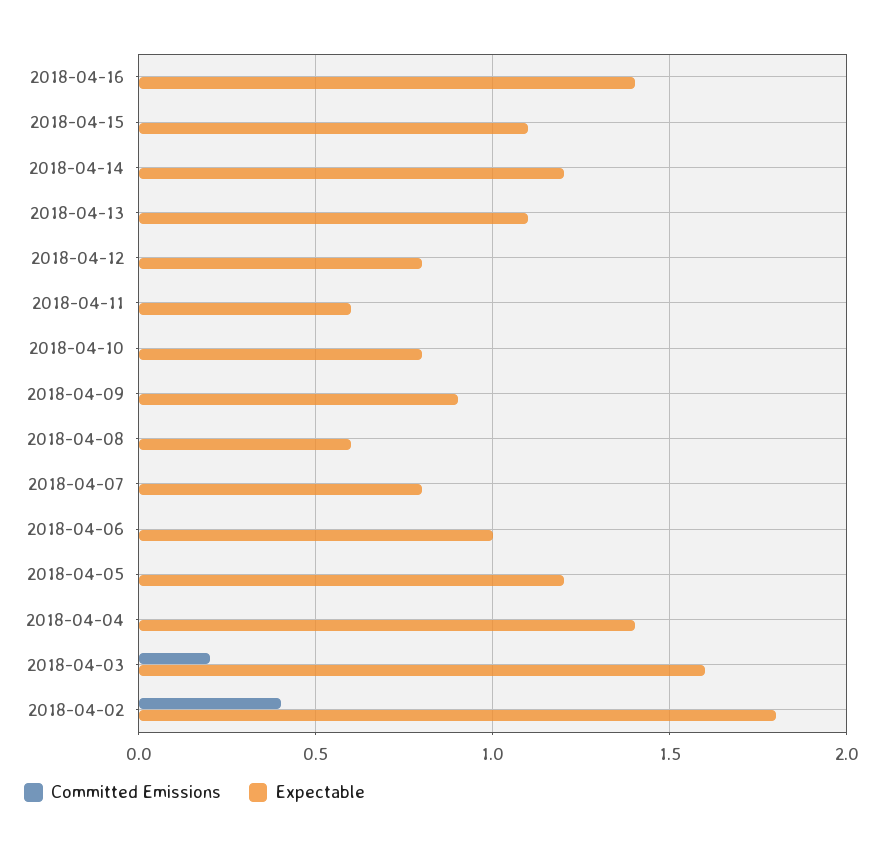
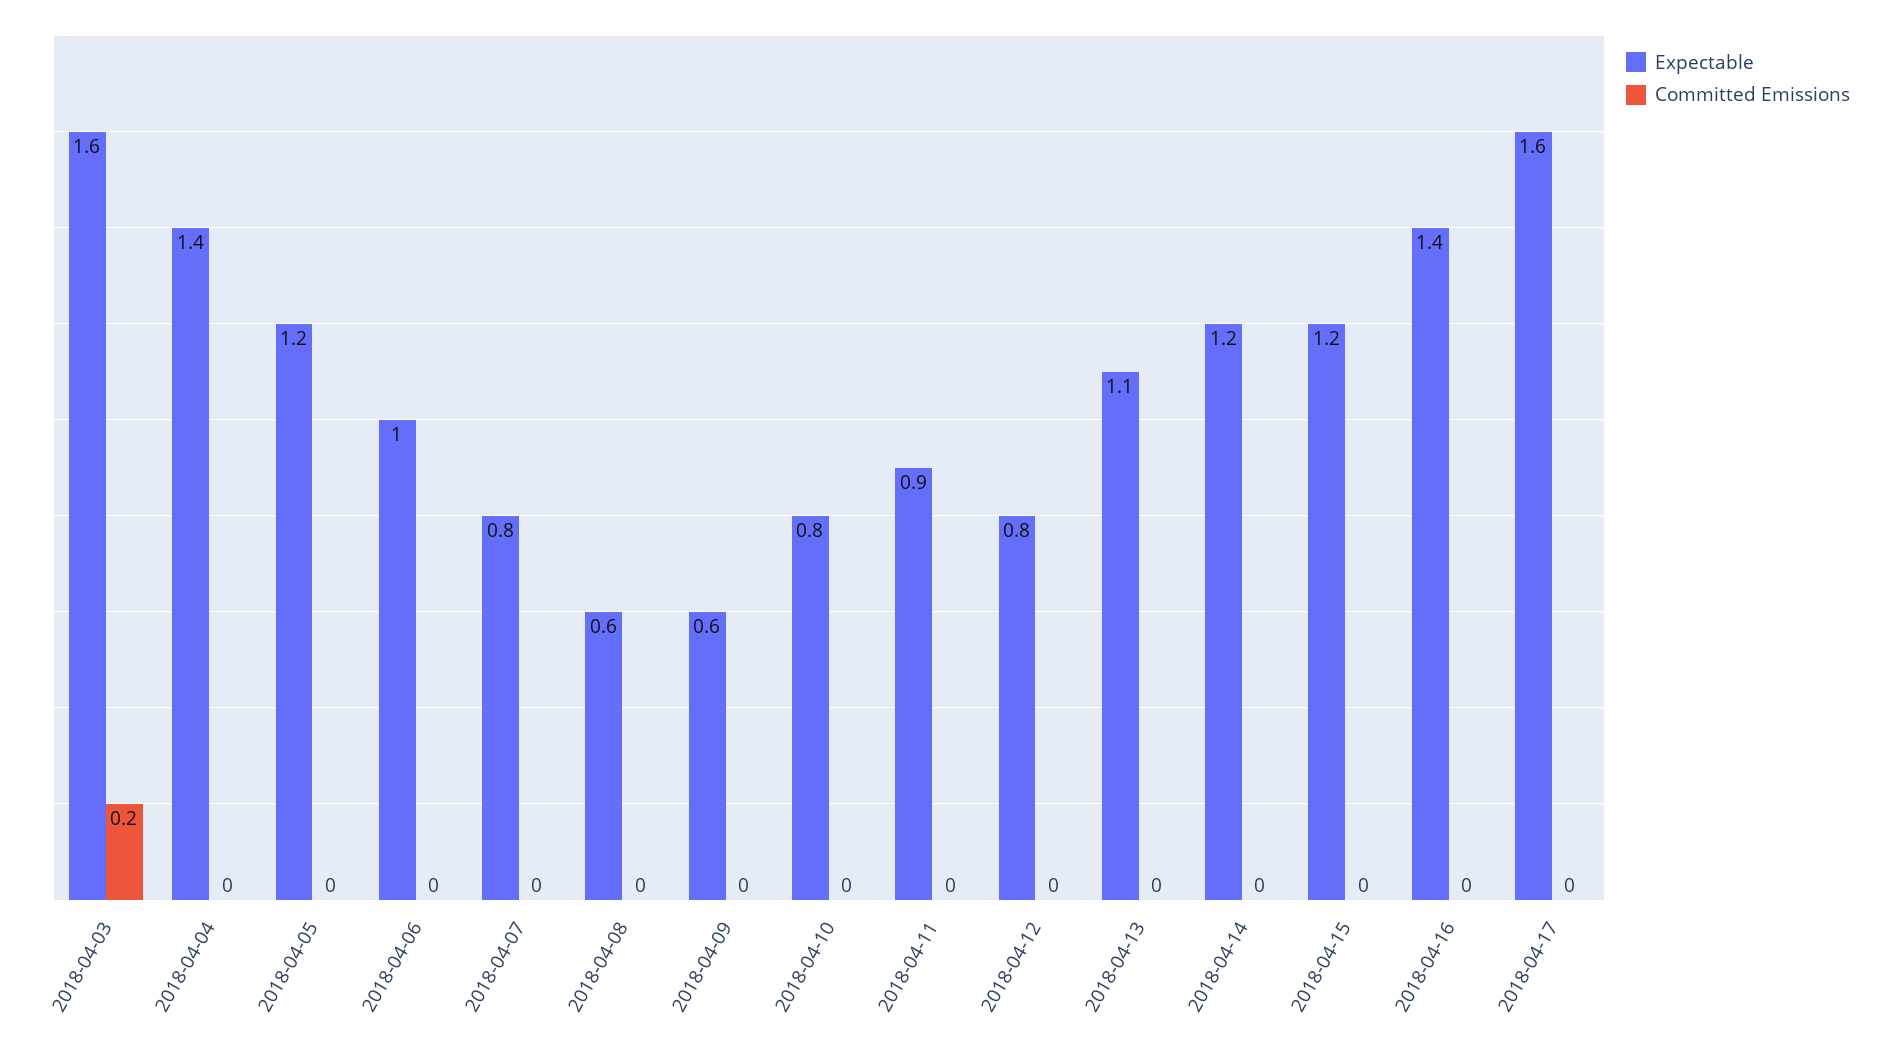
Expectable, 2018-04-15: 1.1 -> 1.2
Expectable, 2018-04-11: 0.6 -> 0.9
Expectable, 2018-04-09: 0.9 -> 0.6
Committed Emissions, 2018-04-02: 0.4 -> none
Expectable, 2018-04-02: 1.8 -> none
Expectable, 2018-04-17: none -> 1.6
Committed Emissions, 2018-04-17: none -> 0

